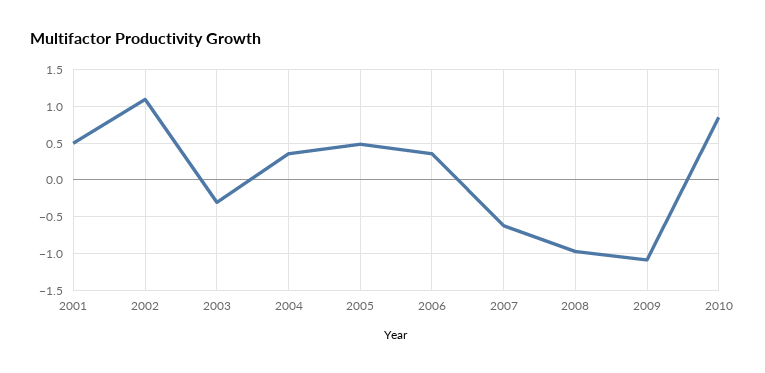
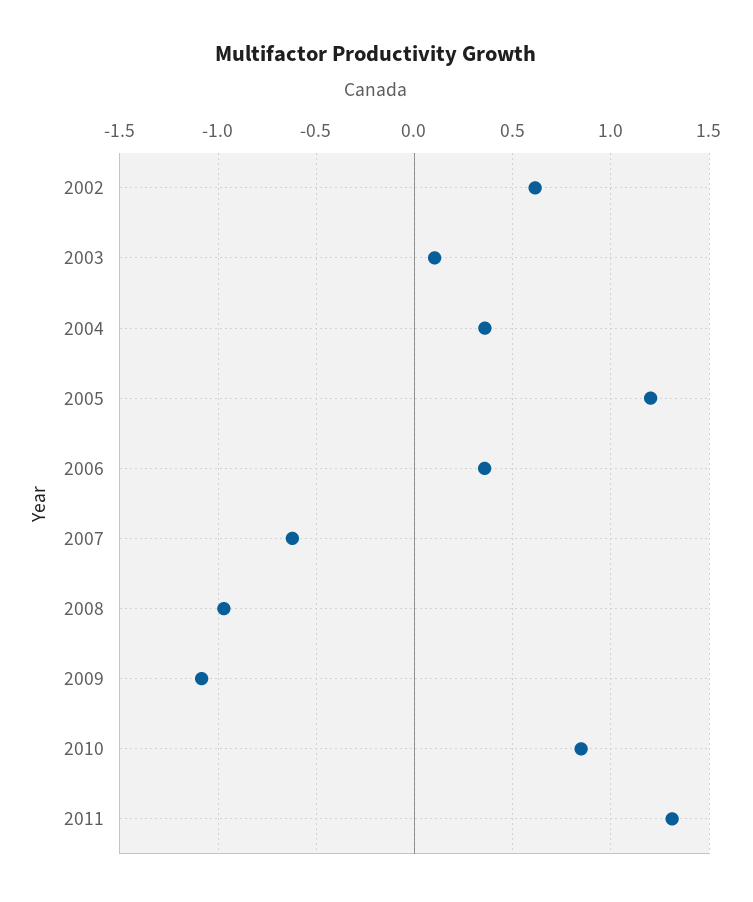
2001: 0.5 -> none
2002: 1.1 -> 0.6
2003: -0.3 -> 0.1
2005: 0.5 -> 1.2
2011: none -> 1.3

